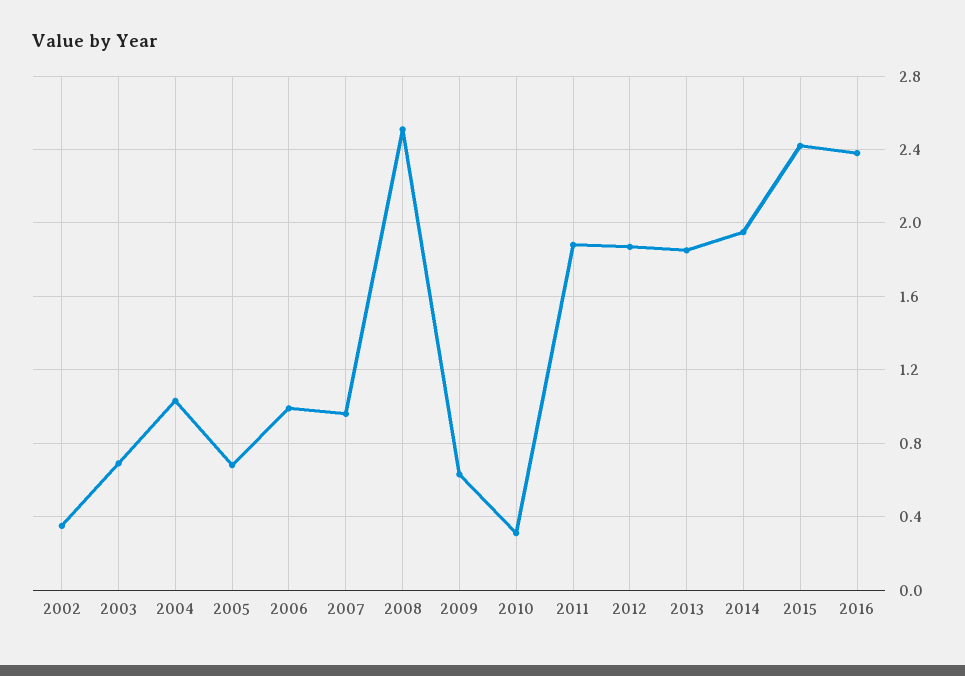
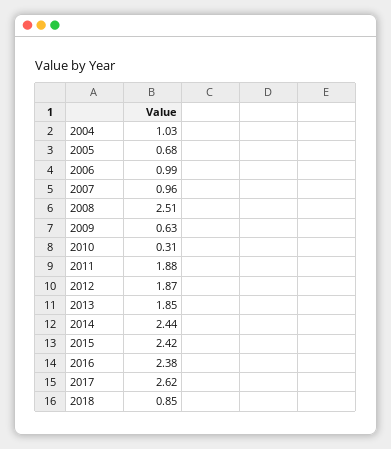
2002: 0.35 -> none
2003: 0.7 -> none
2014: 1.95 -> 2.44
2017: none -> 2.62
2018: none -> 0.85

